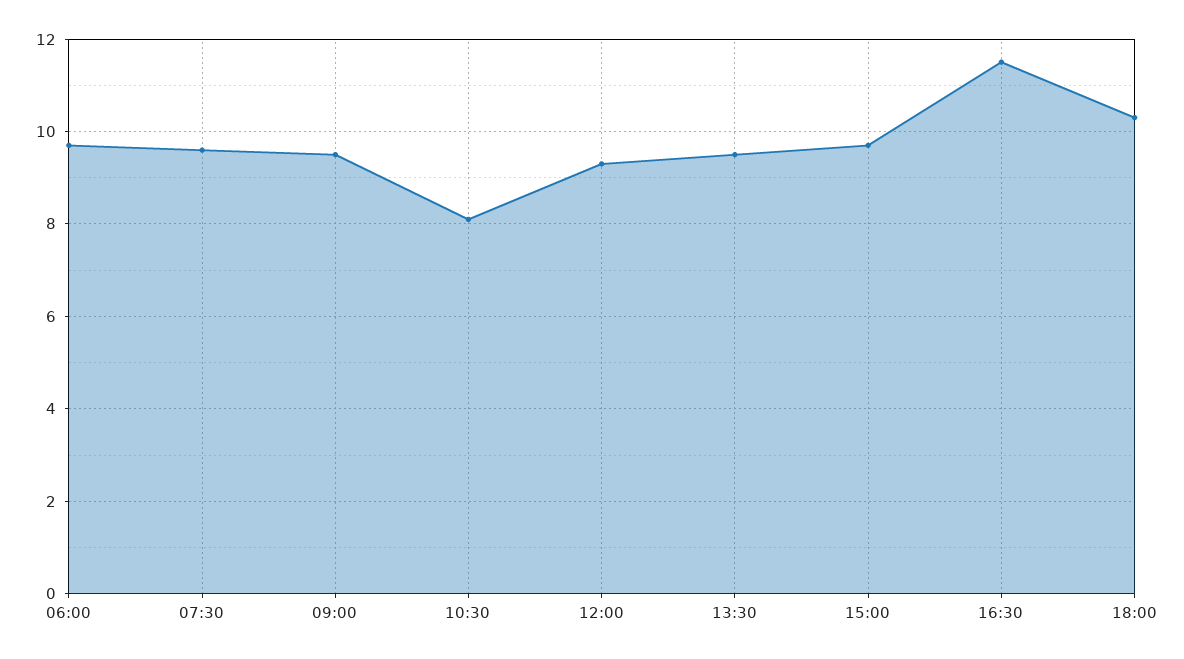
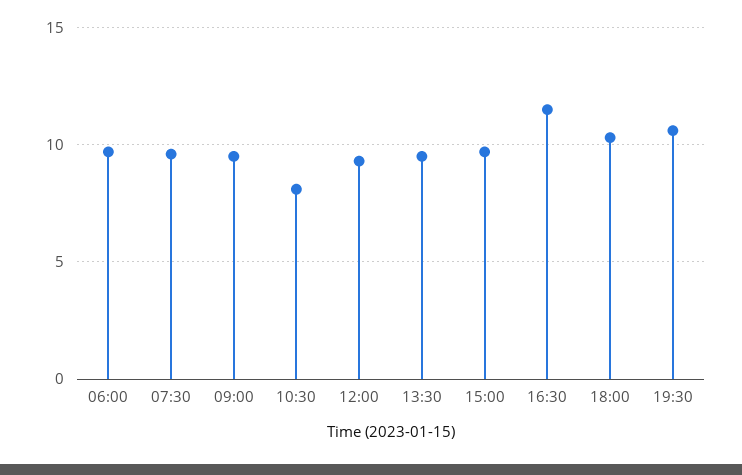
19:30: none -> 10.5

